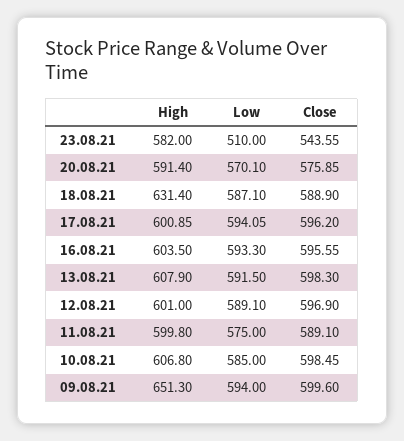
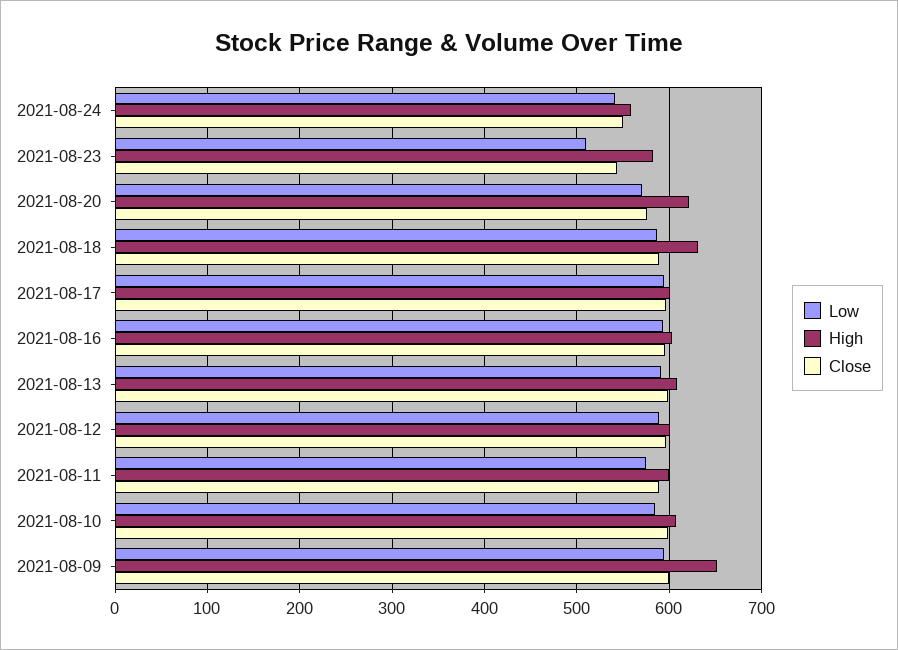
High, 20.08.21: 591.4 -> 620
Low, 2021-08-24: none -> 540
High, 2021-08-24: none -> 560
Close, 2021-08-24: none -> 550

